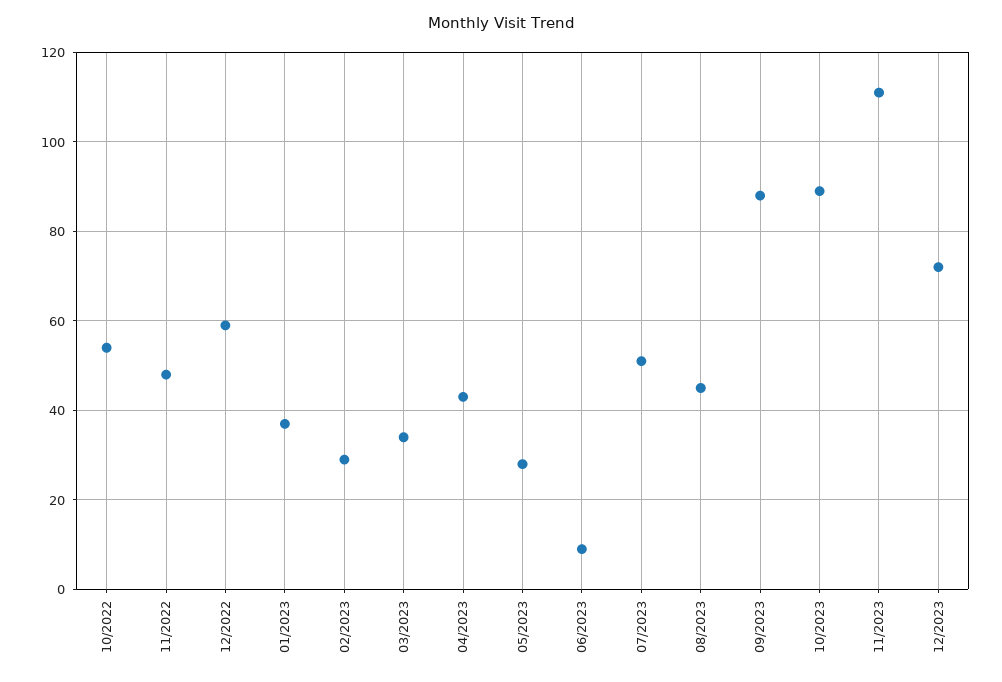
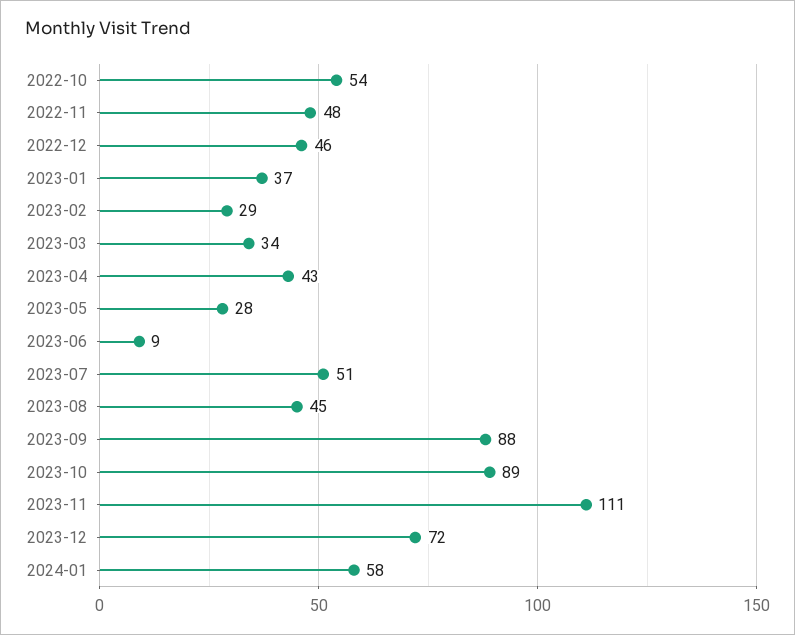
12/2022: 60 -> 46
2024-01: none -> 58

